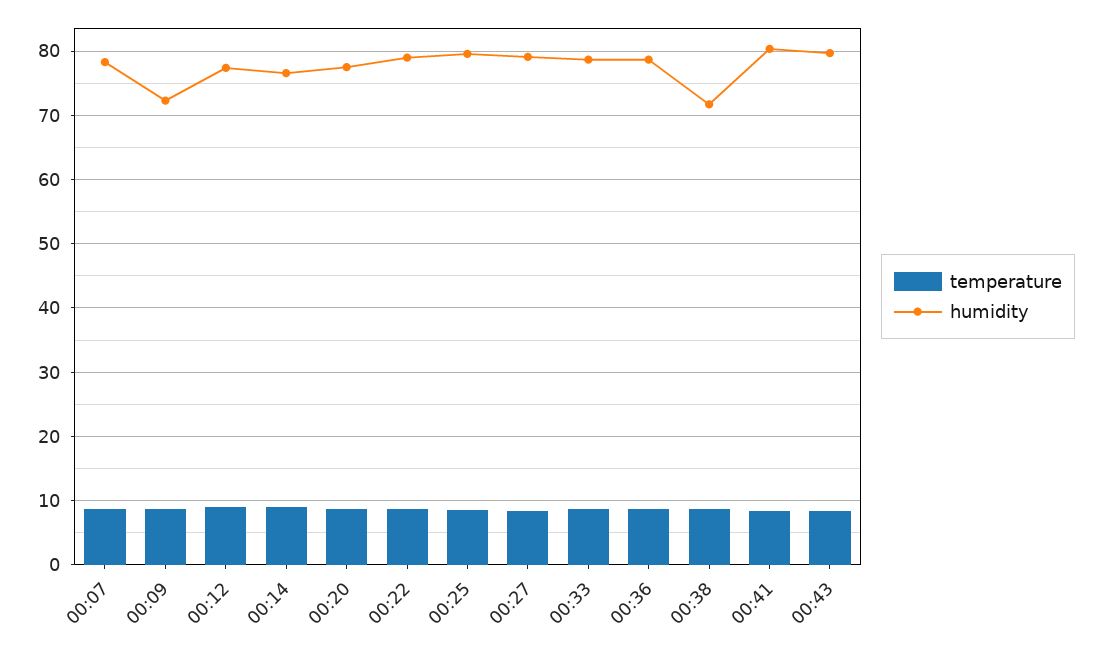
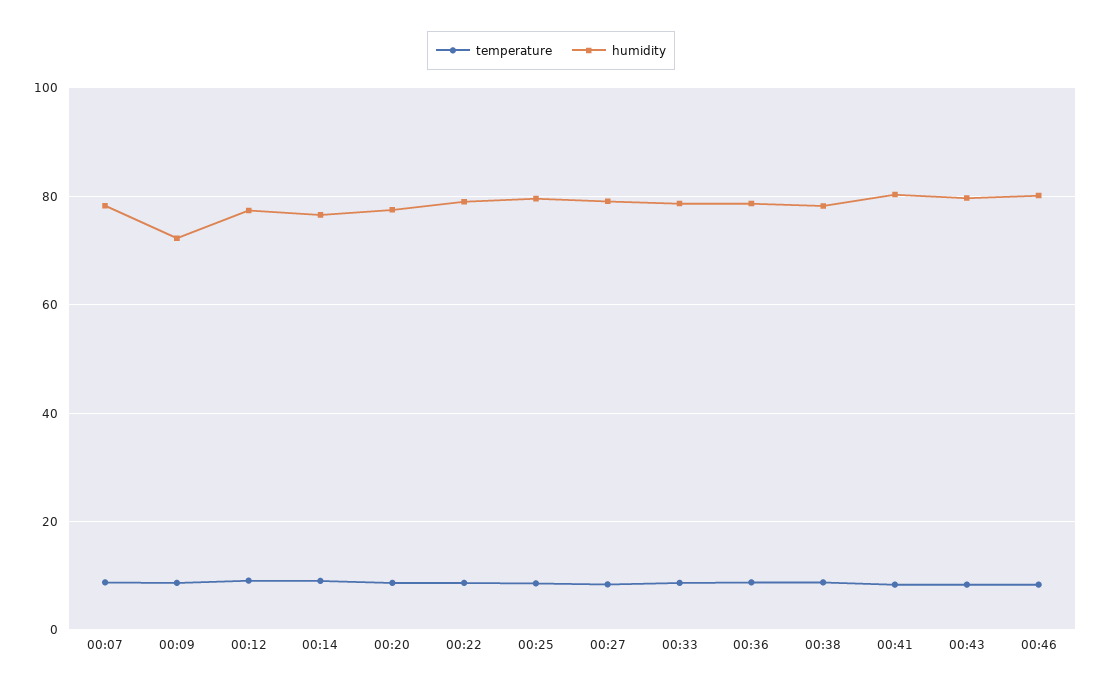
humidity, 00:38: 72 -> 78
temperature, 00:46: none -> 8
humidity, 00:46: none -> 80

